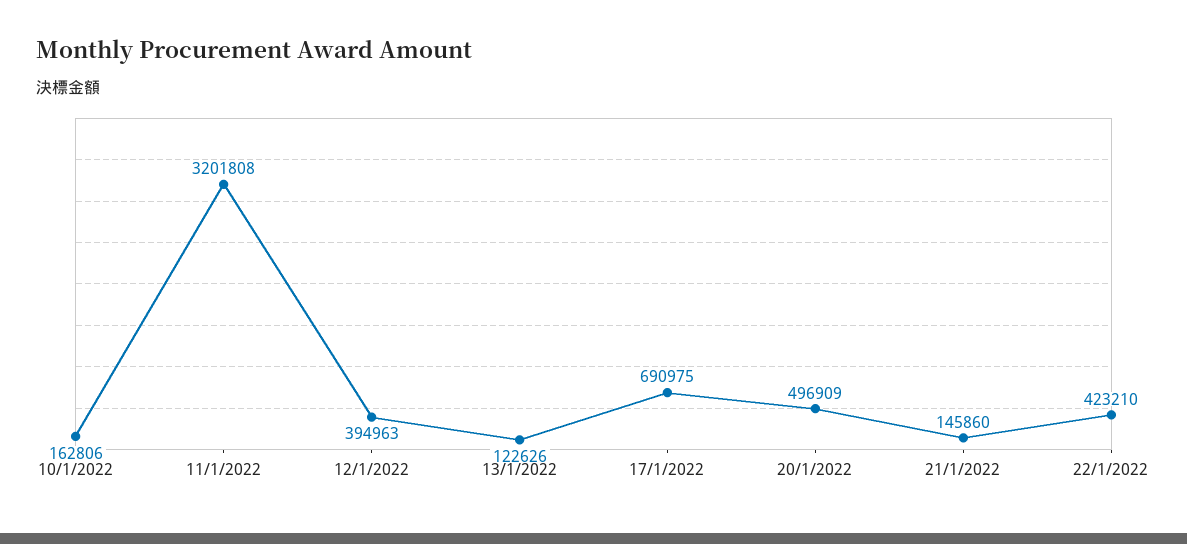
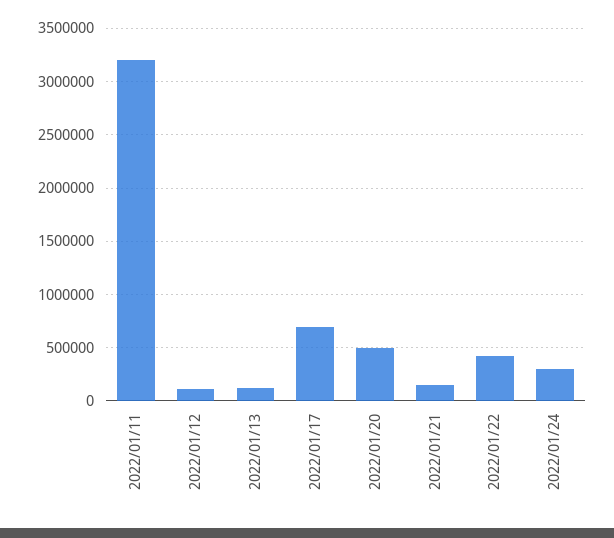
10/1/2022: 162806 -> none
12/1/2022: 394963 -> 100000
2022/01/24: none -> 300000

